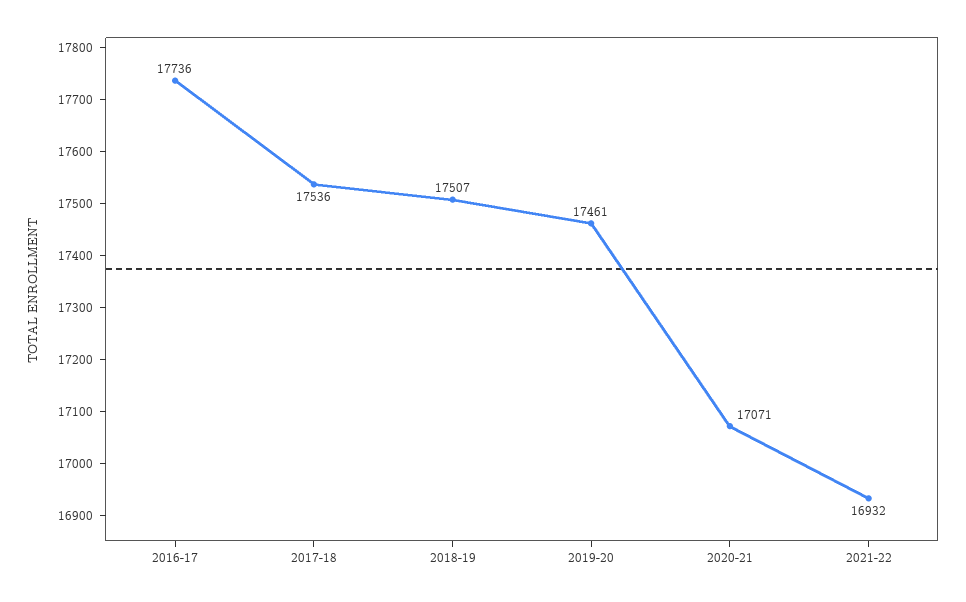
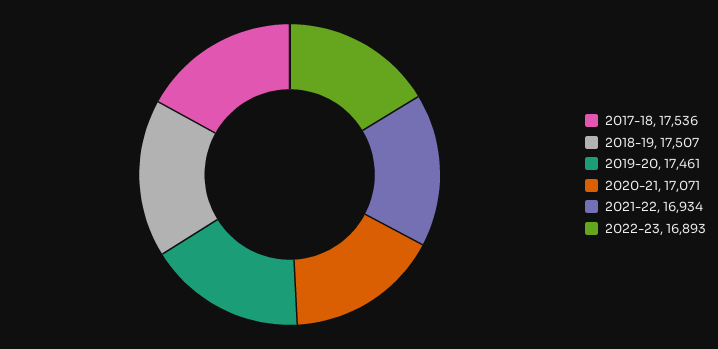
2016-17: 17736 -> none
2021-22: 16932 -> 16934
2022-23: none -> 16893

